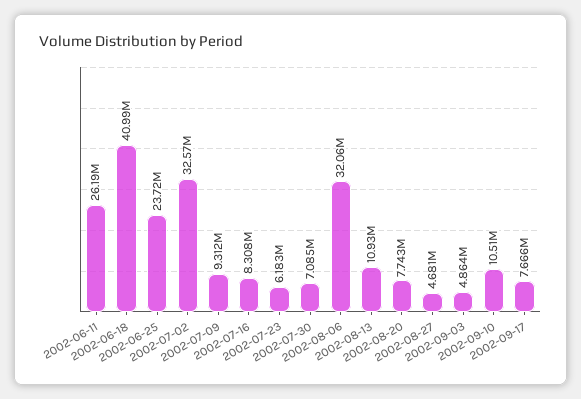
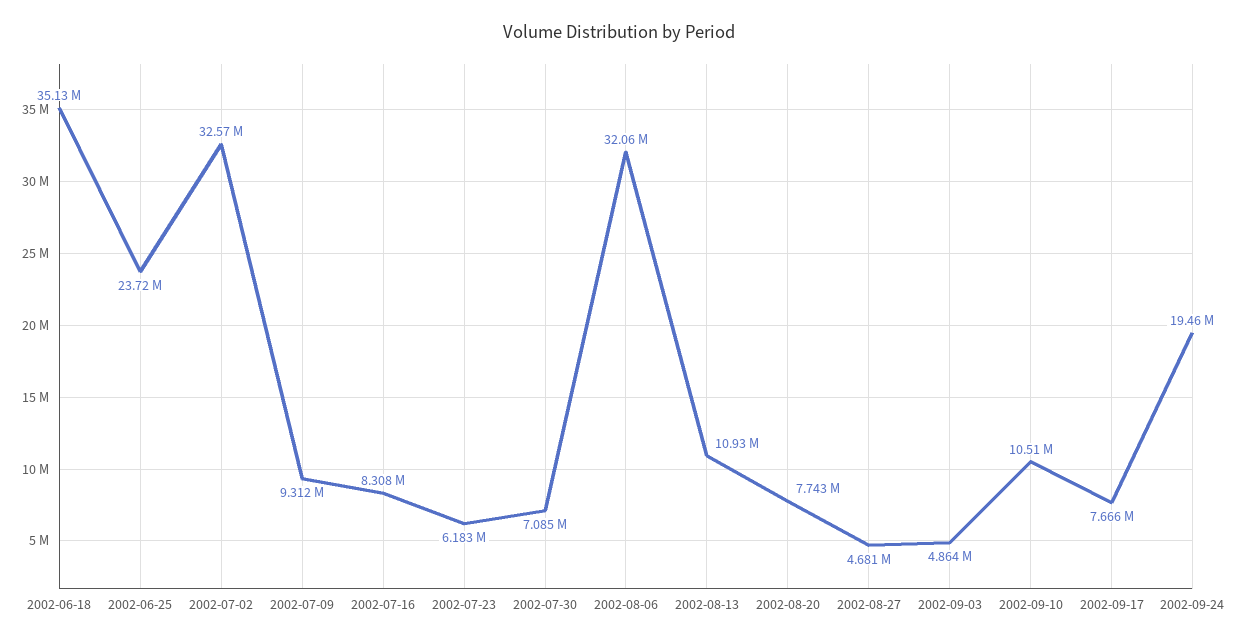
2002-06-11: 26190000 -> none
2002-06-18: 40990000 -> 35130000
2002-09-24: none -> 19460000

